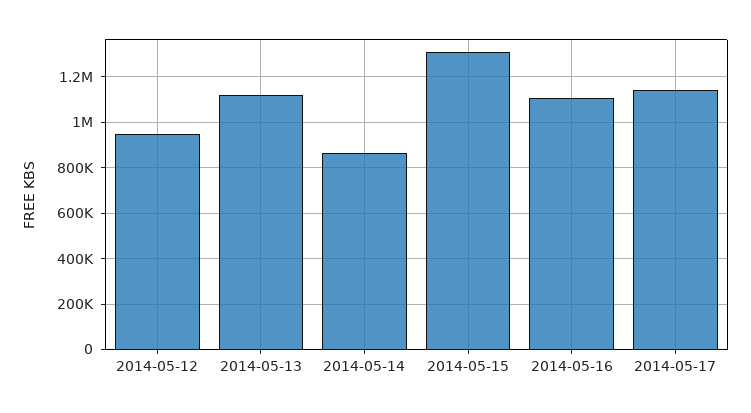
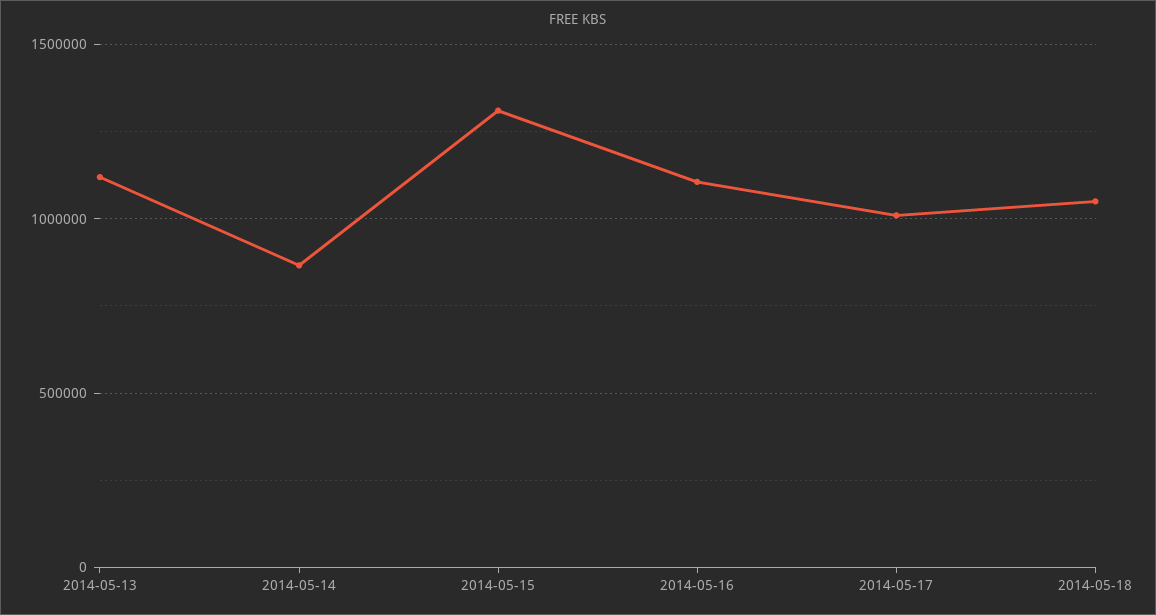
2014-05-12: 950000 -> none
2014-05-17: 1150000 -> 1000000
2014-05-18: none -> 1050000

